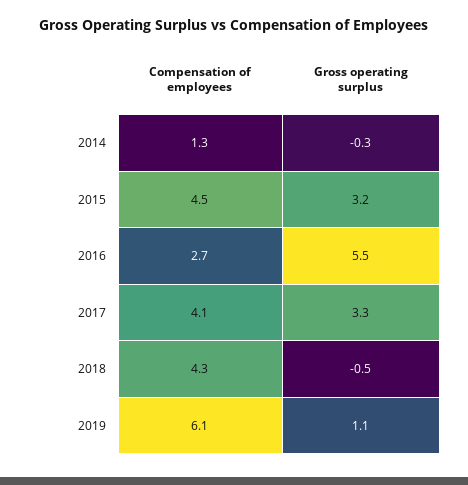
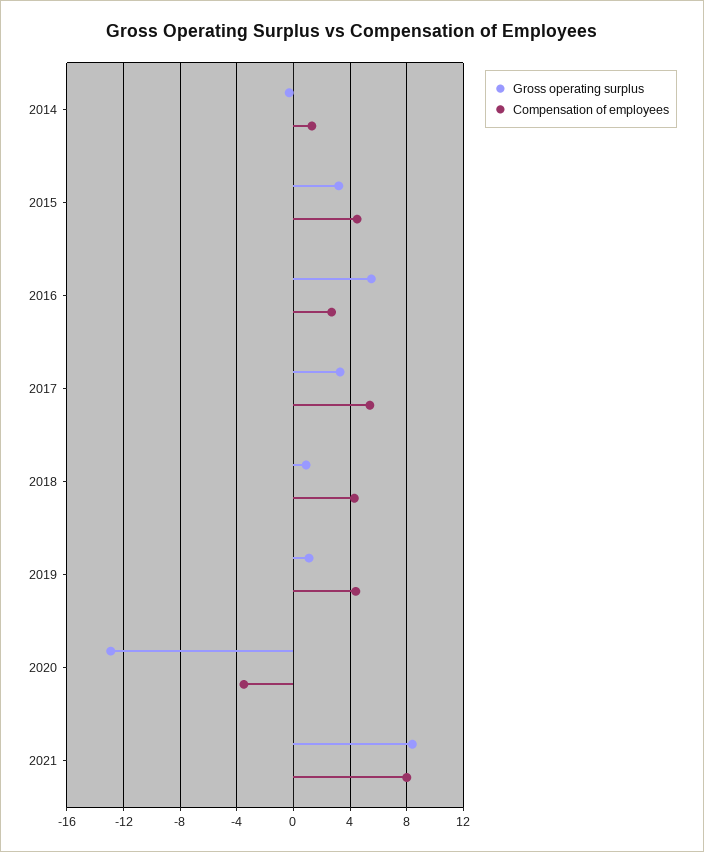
Compensation of employees, 2017: 4.1 -> 5.5
Gross operating surplus, 2018: -0.5 -> 1
Compensation of employees, 2019: 6.1 -> 4.5
Gross operating surplus, 2020: none -> -13
Compensation of employees, 2020: none -> -3.5
Gross operating surplus, 2021: none -> 8.5
Compensation of employees, 2021: none -> 8

